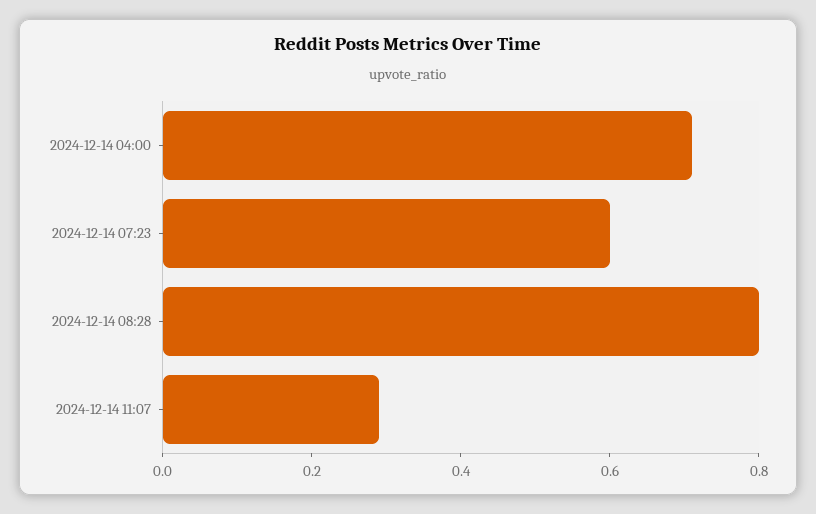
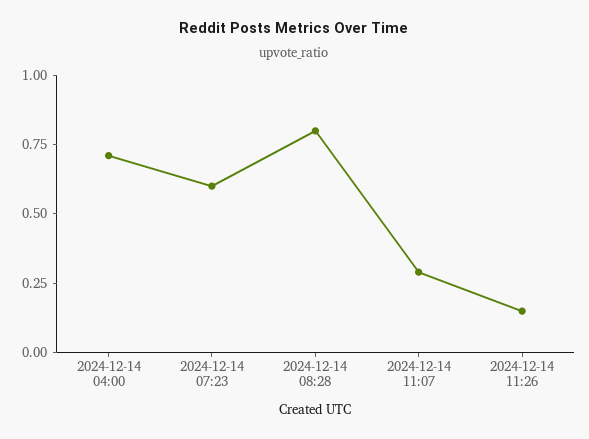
2024-12-14 11:26: none -> 0.15

